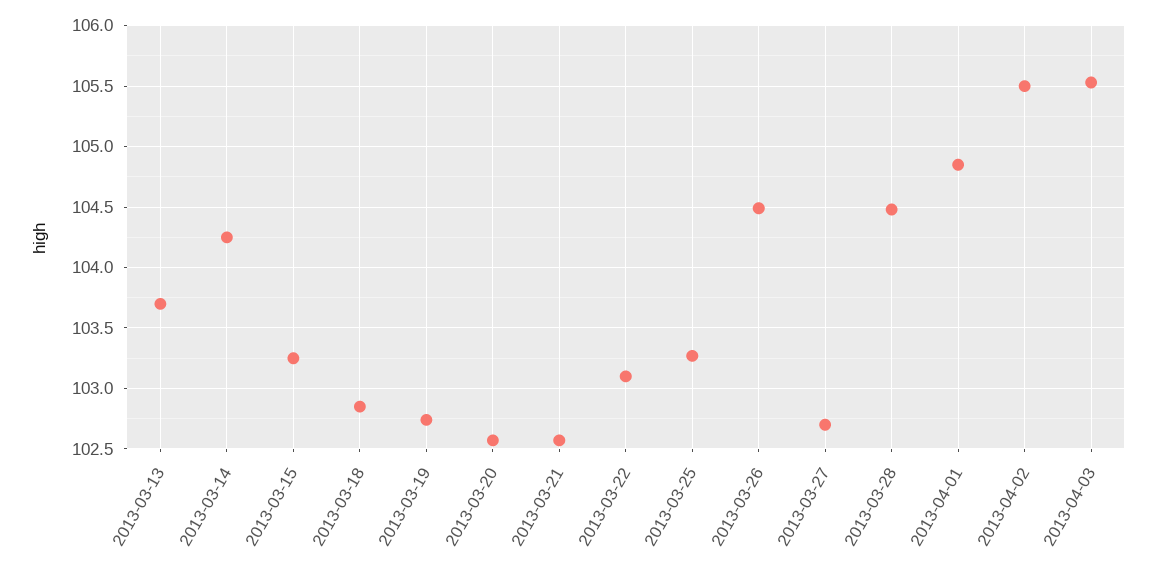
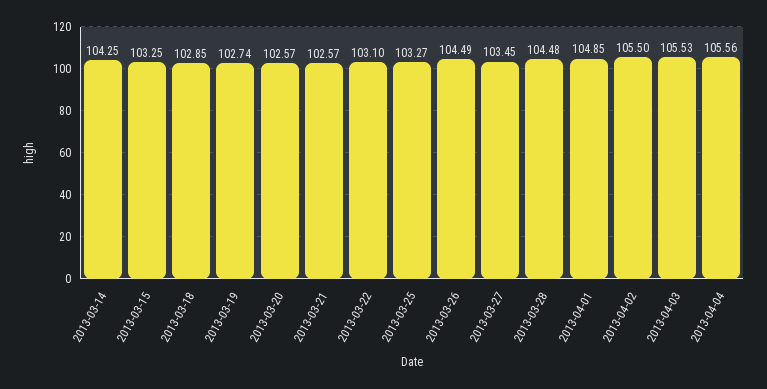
2013-03-13: 103.7 -> none
2013-03-27: 102.7 -> 103.45
2013-04-04: none -> 105.56

